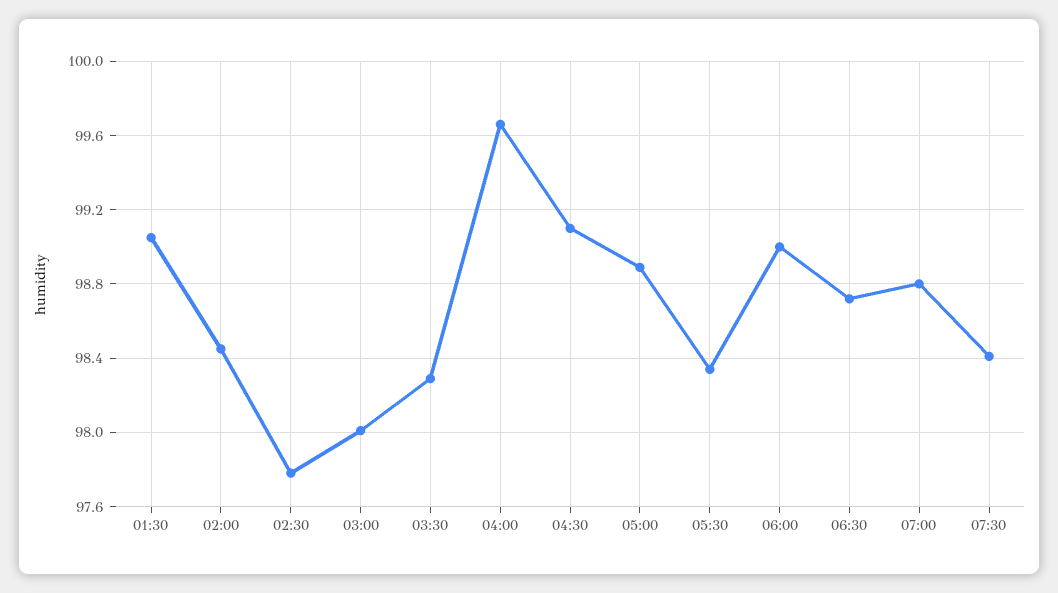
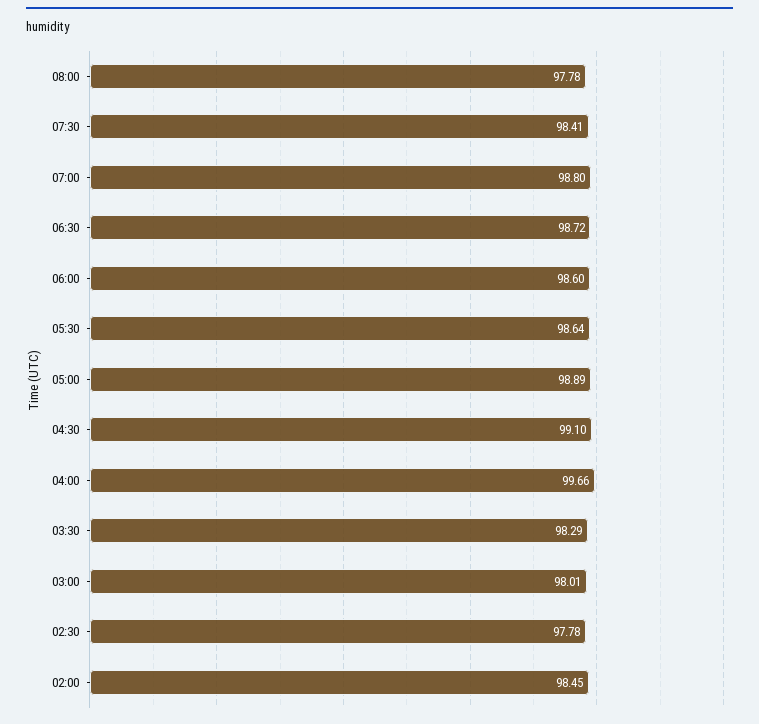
01:30: 99.05 -> none
05:30: 98.35 -> 98.64
06:00: 99 -> 98.6
08:00: none -> 97.78

